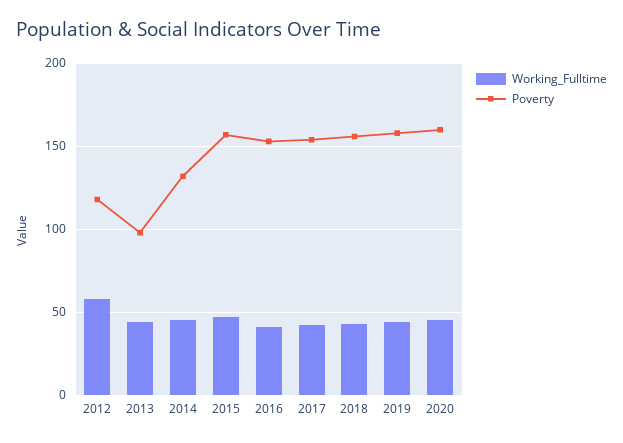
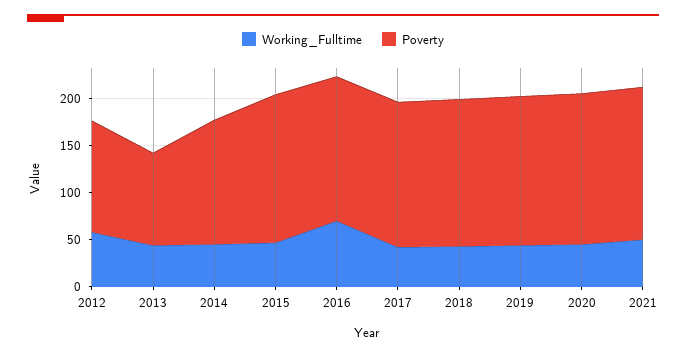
Working_Fulltime, 2016: 40 -> 70
Working_Fulltime, 2021: none -> 50
Poverty, 2021: none -> 160

